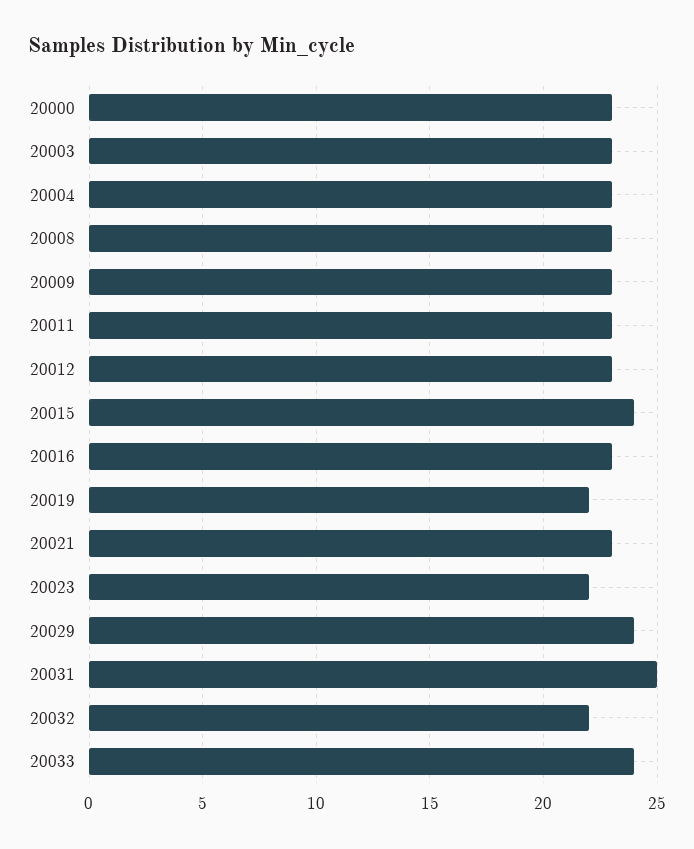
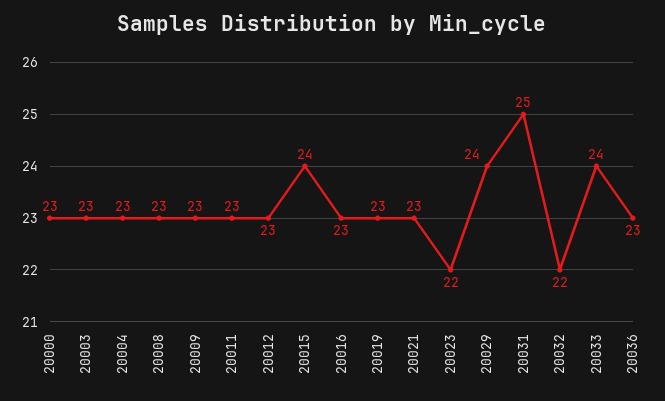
20019: 22 -> 23
20036: none -> 23

